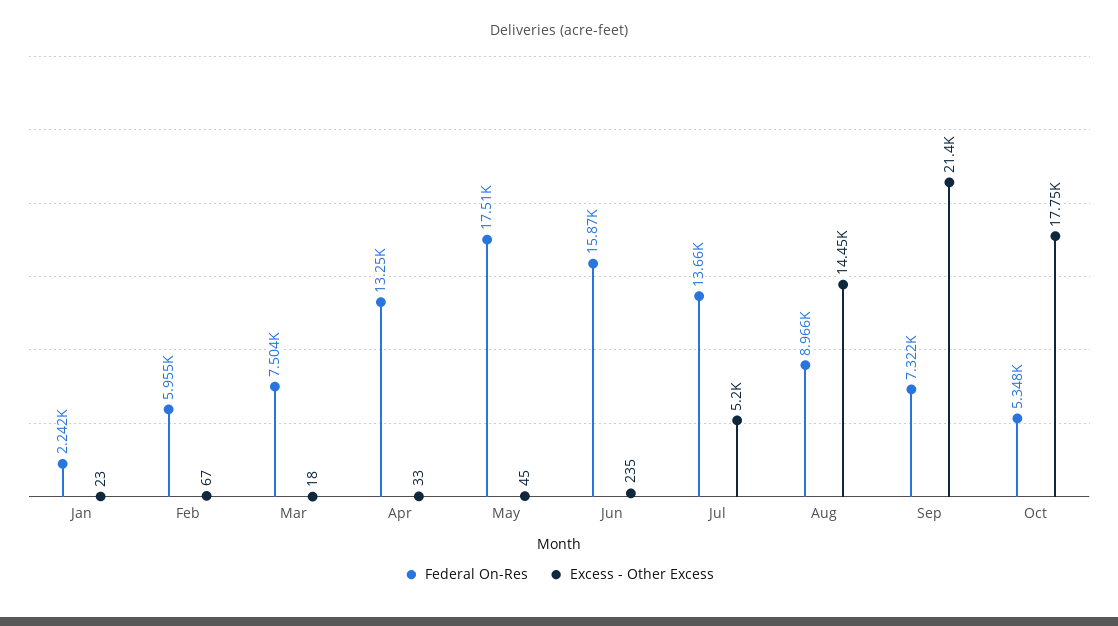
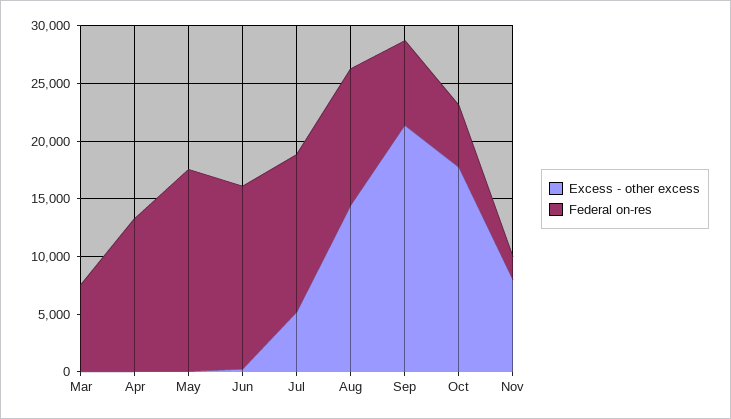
Federal On-Res, Jan: 2242 -> none
Excess - Other Excess, Jan: 23 -> none
Federal On-Res, Feb: 5955 -> none
Excess - Other Excess, Feb: 67 -> none
Federal On-Res, Aug: 8966 -> 12000
Excess - Other Excess, Nov: none -> 8000
Federal On-Res, Nov: none -> 2000

